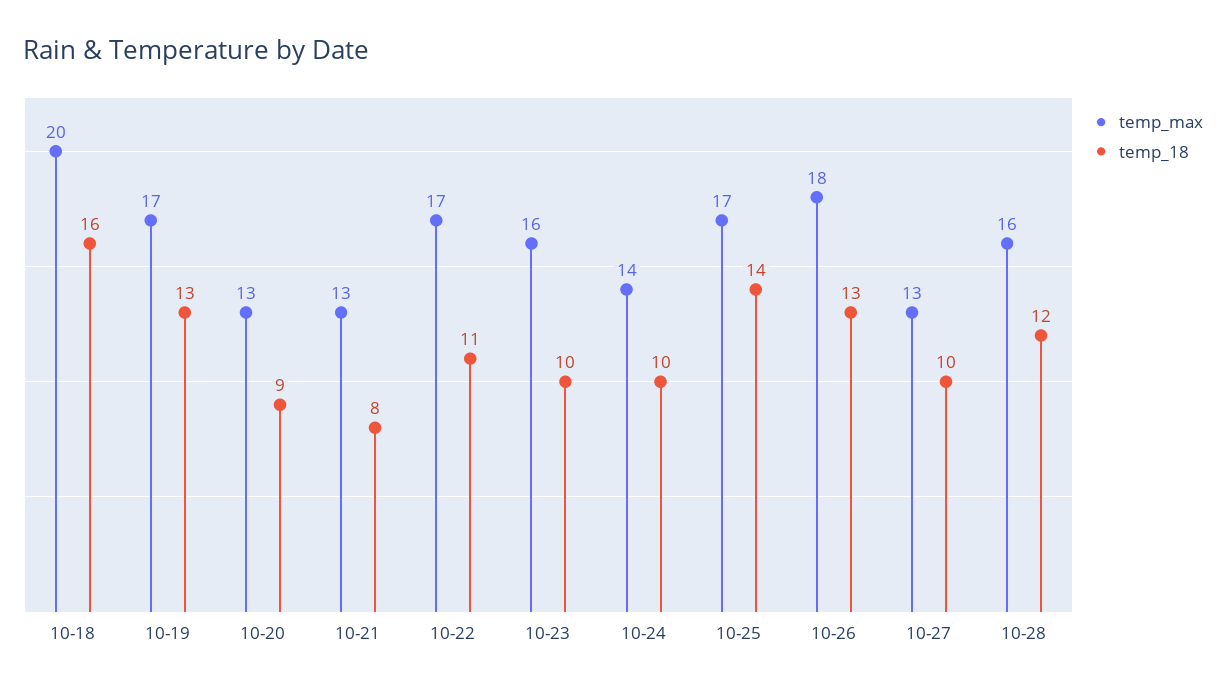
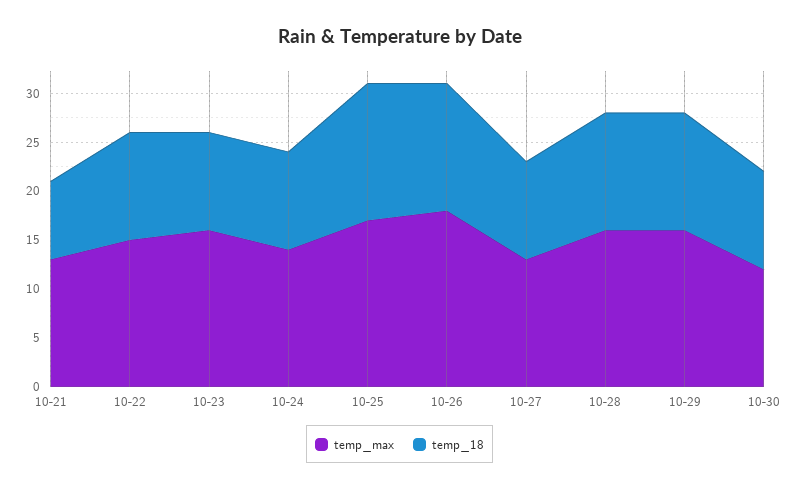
temp_max, 10-18: 20 -> none
temp_18, 10-18: 16 -> none
temp_max, 10-19: 17 -> none
temp_18, 10-19: 13 -> none
temp_max, 10-20: 13 -> none
temp_18, 10-20: 9 -> none
temp_max, 10-22: 17 -> 15
temp_max, 10-29: none -> 16
temp_18, 10-29: none -> 12
temp_max, 10-30: none -> 12
temp_18, 10-30: none -> 10

